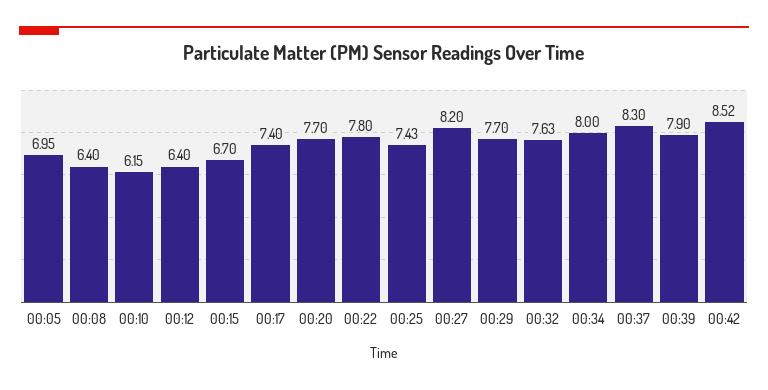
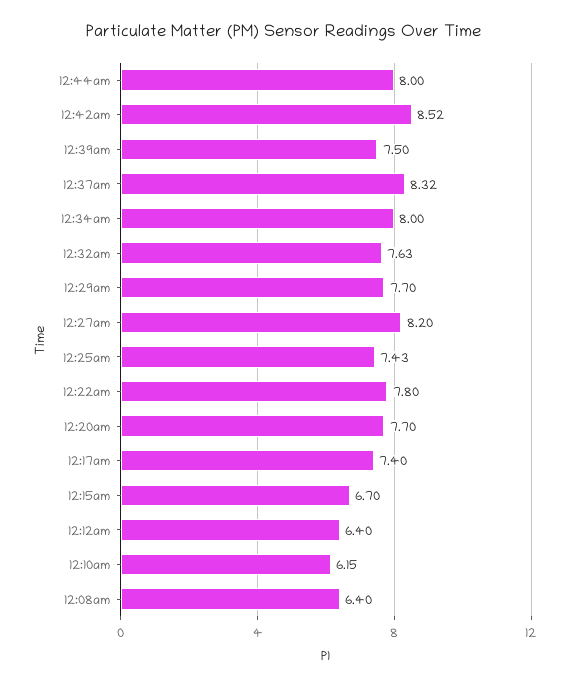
00:05: 6.95 -> none
00:37: 8.3 -> 8.32
00:39: 7.9 -> 7.5
12:44am: none -> 8

